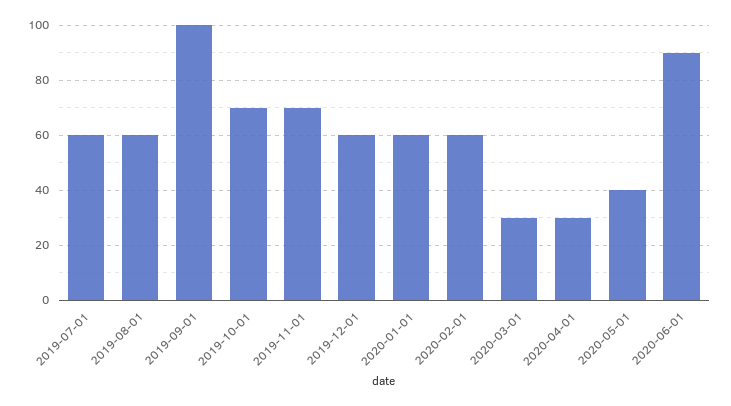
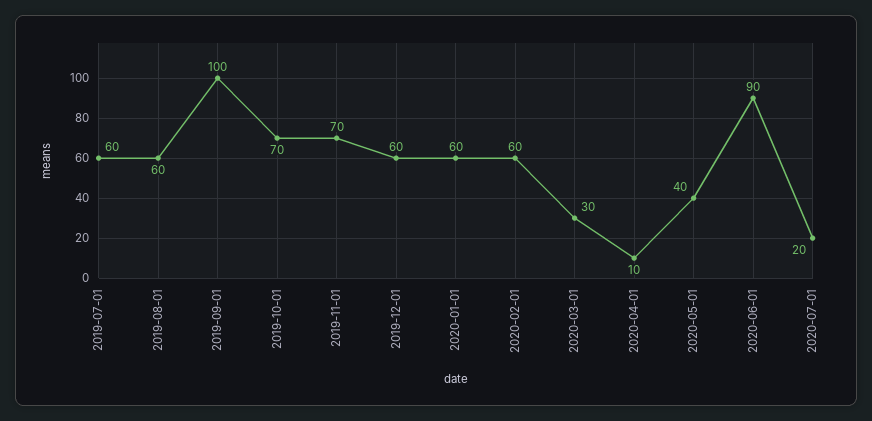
2020-04-01: 30 -> 10
2020-07-01: none -> 20

